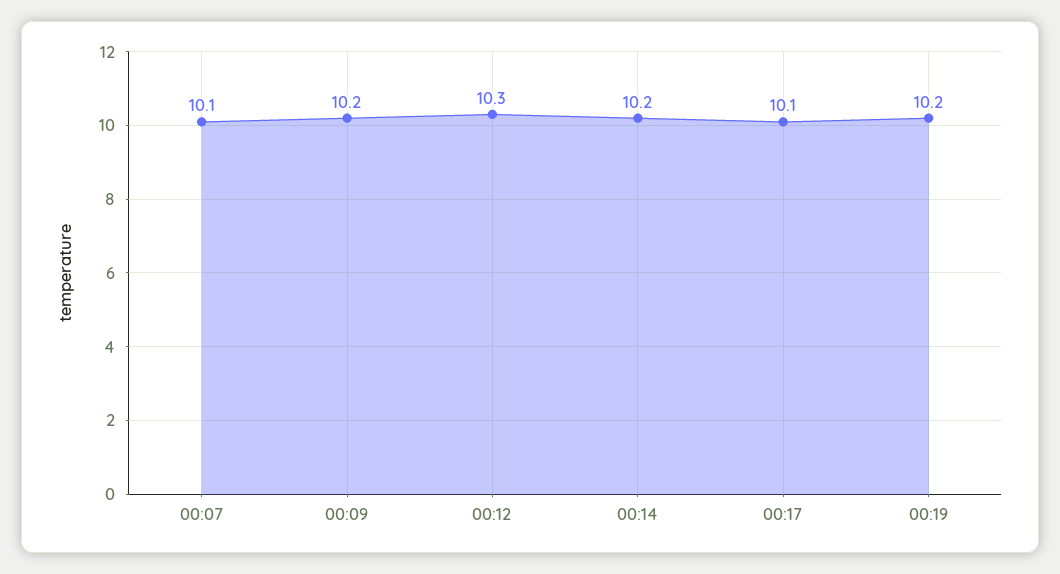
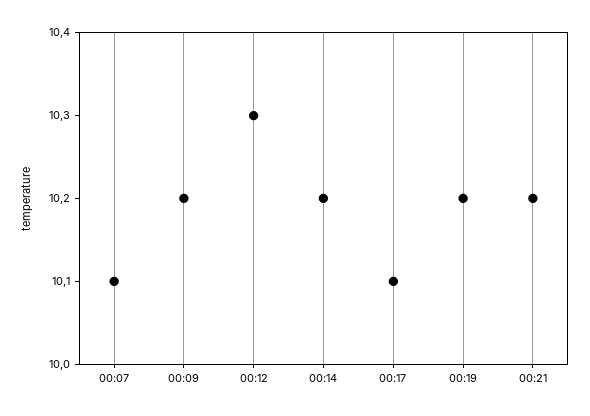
00:21: none -> 10.2

